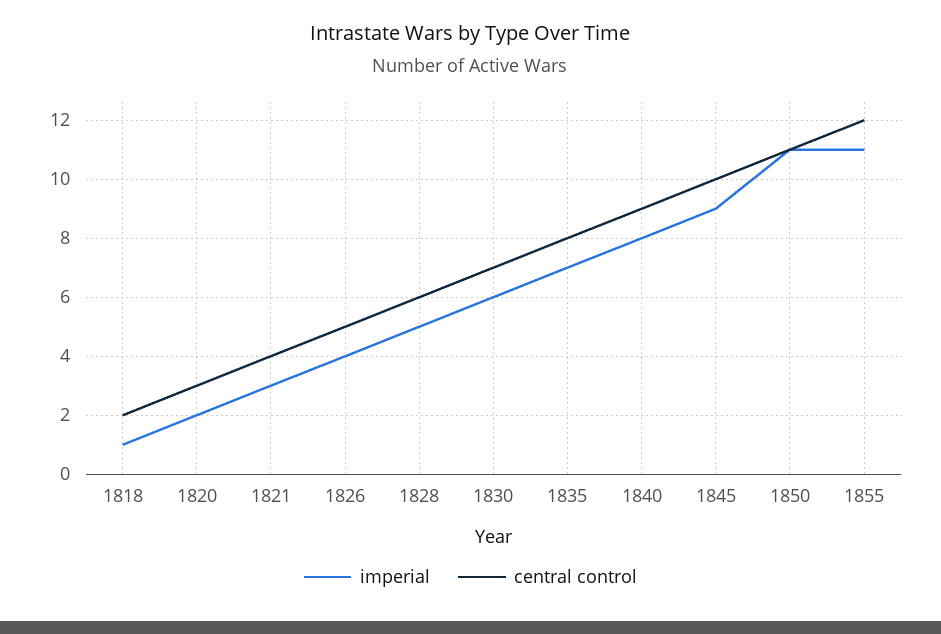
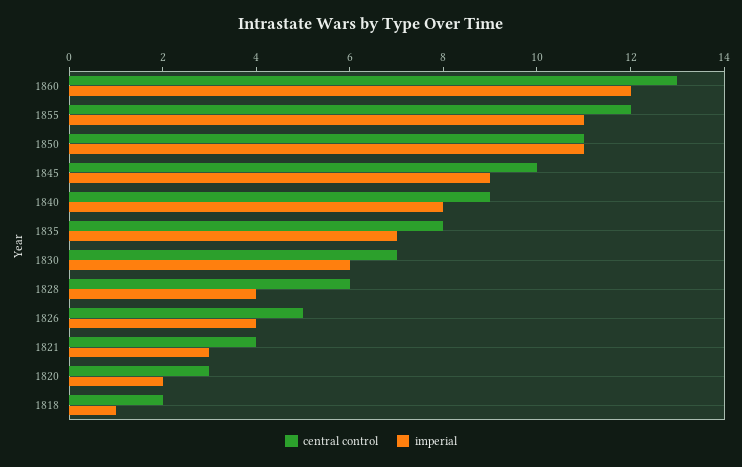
imperial, 1828: 5 -> 4
central control, 1860: none -> 13
imperial, 1860: none -> 12

